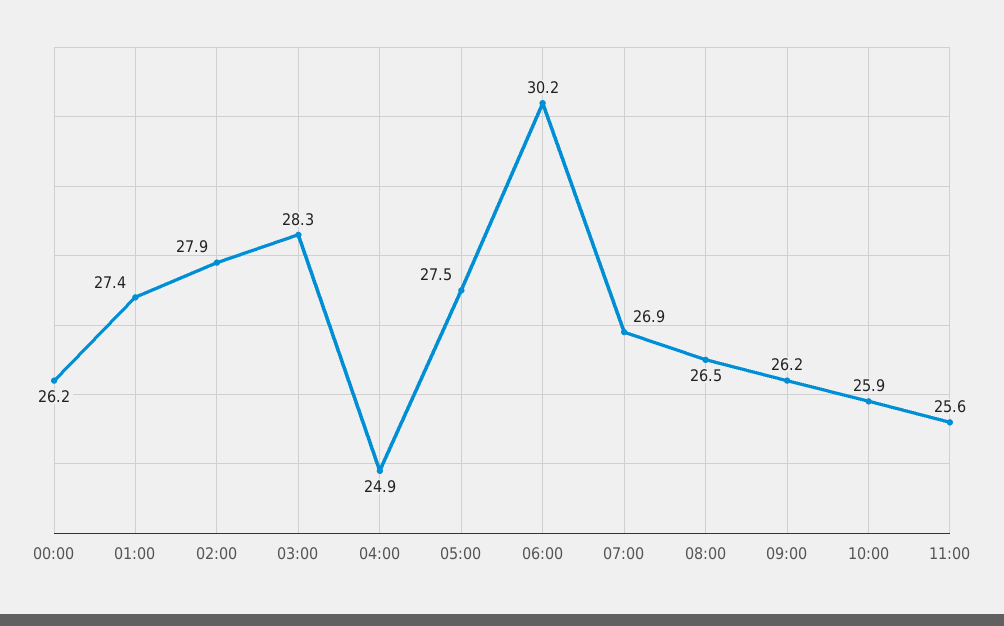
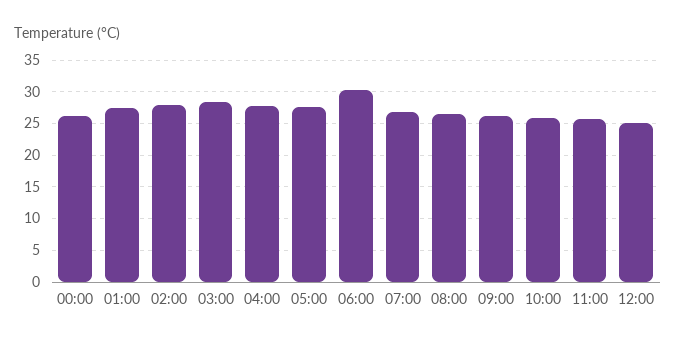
04:00: 24.9 -> 28
12:00: none -> 25

